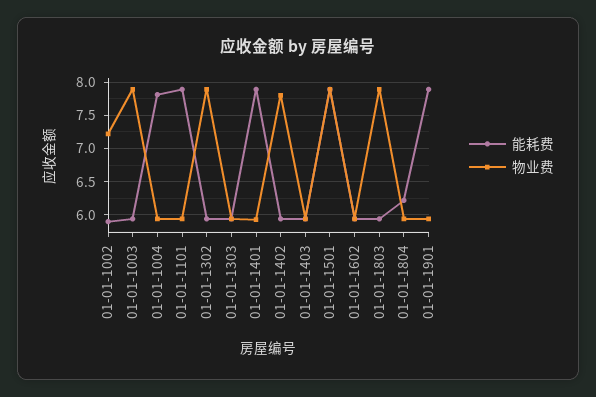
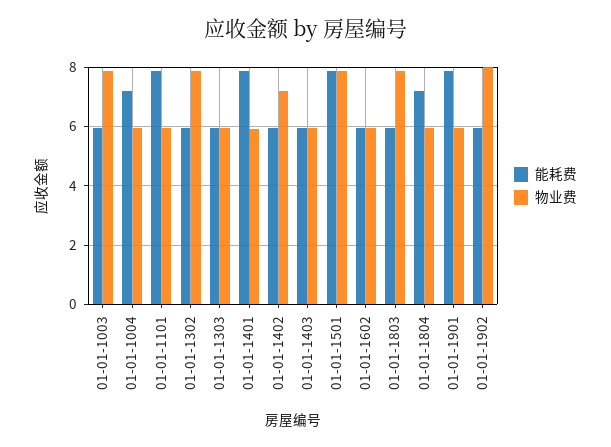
能耗费, 01-01-1002: 5.9 -> none
物业费, 01-01-1002: 7.2 -> none
能耗费, 01-01-1004: 7.8 -> 7.25
物业费, 01-01-1402: 7.8 -> 7.25
能耗费, 01-01-1804: 6.2 -> 7.25
能耗费, 01-01-1902: none -> 6
物业费, 01-01-1902: none -> 8

